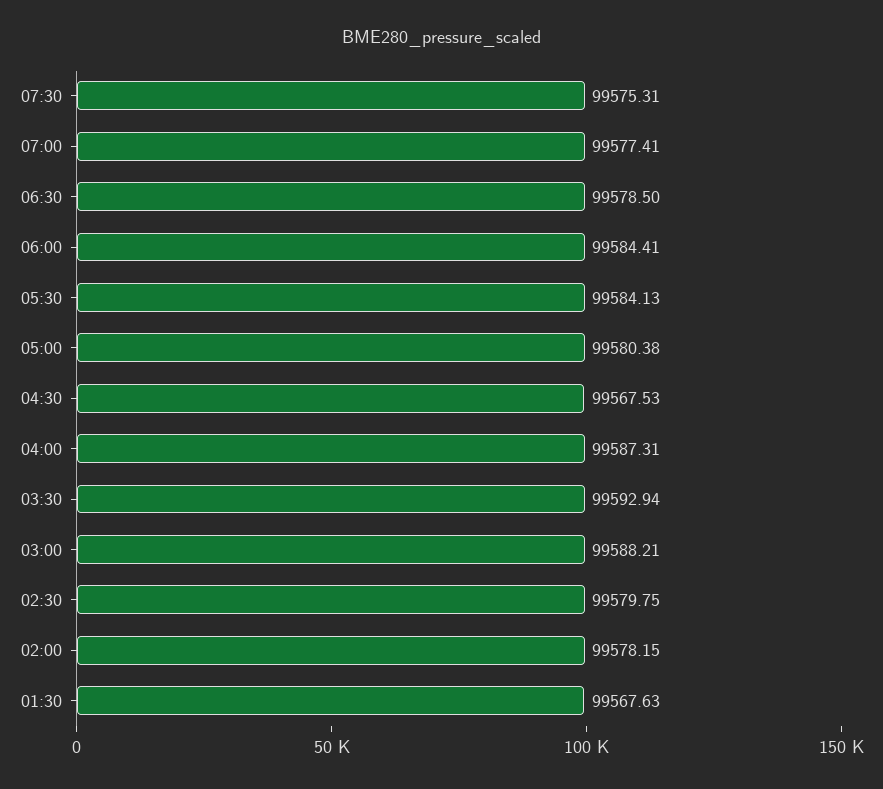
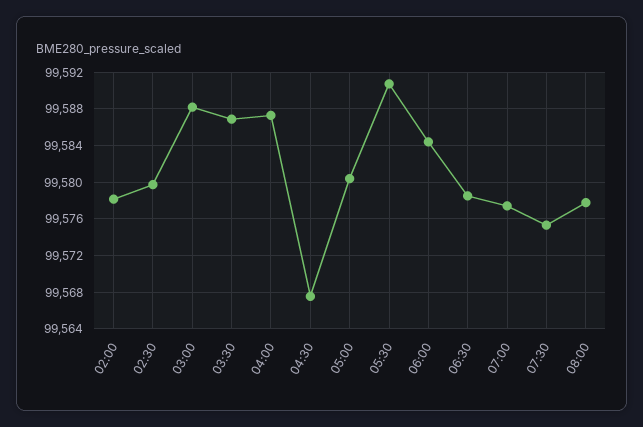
05:30: 99584.13 -> 99591
03:30: 99592.94 -> 99587
01:30: 99567.63 -> none
08:00: none -> 99578

